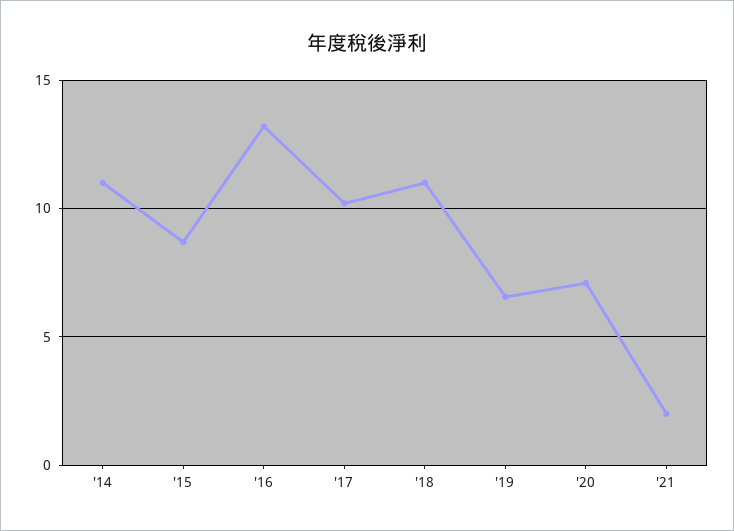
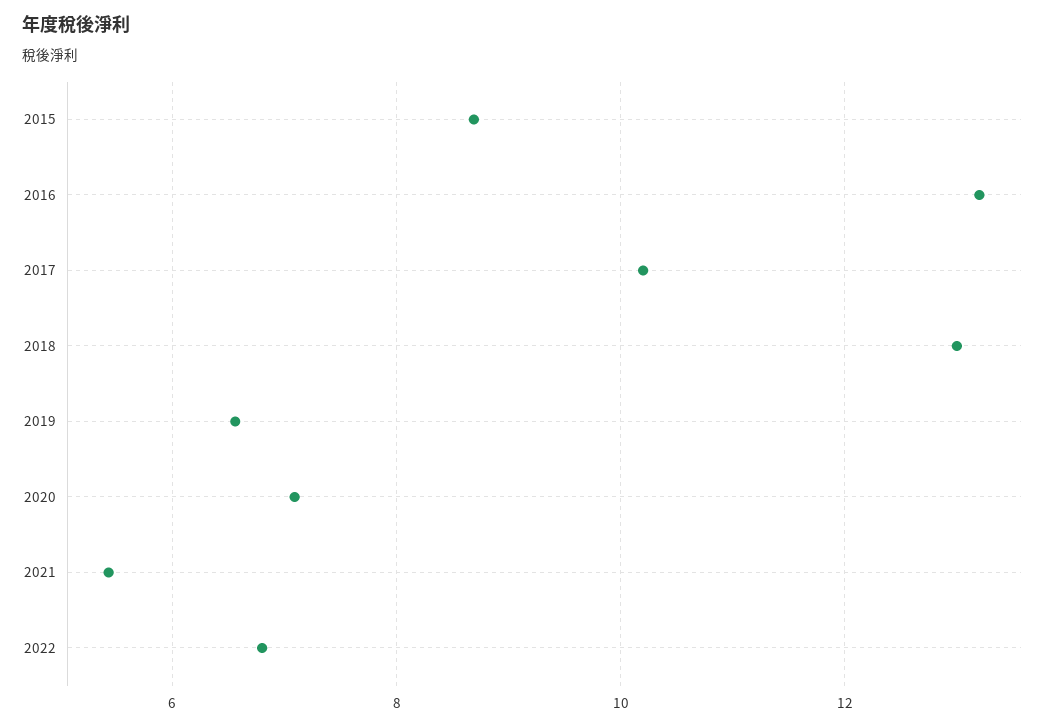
'14: 11 -> none
'18: 11 -> 13
'21: 2 -> 5.4
2022: none -> 6.8

